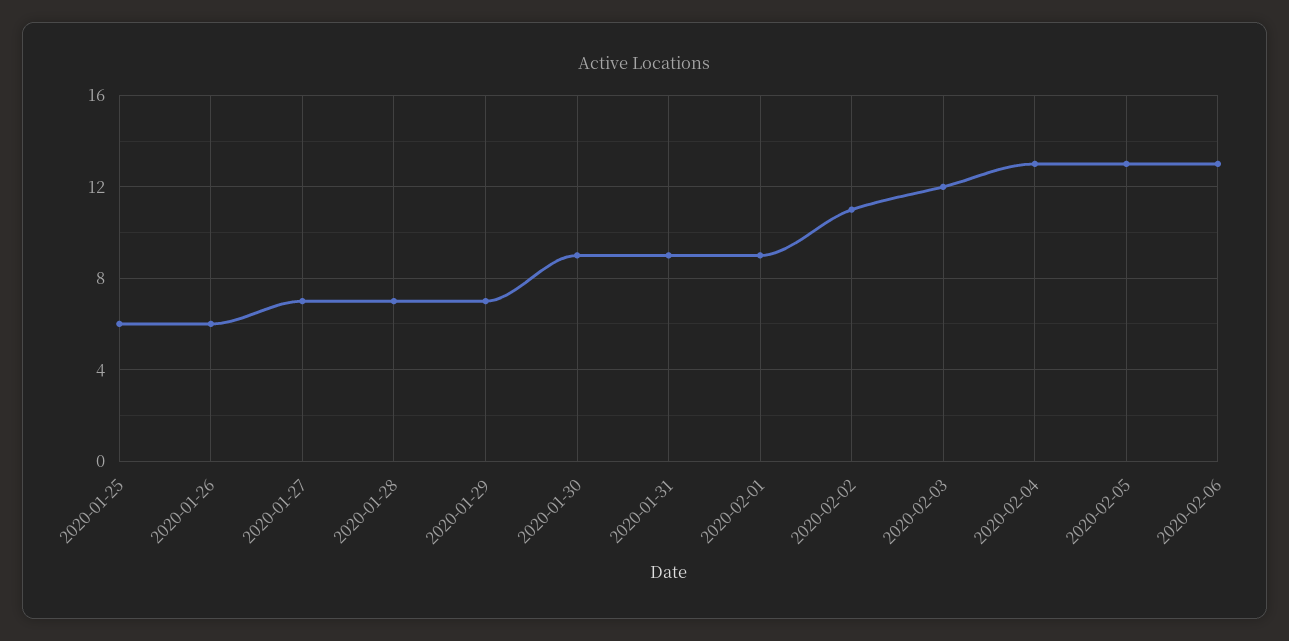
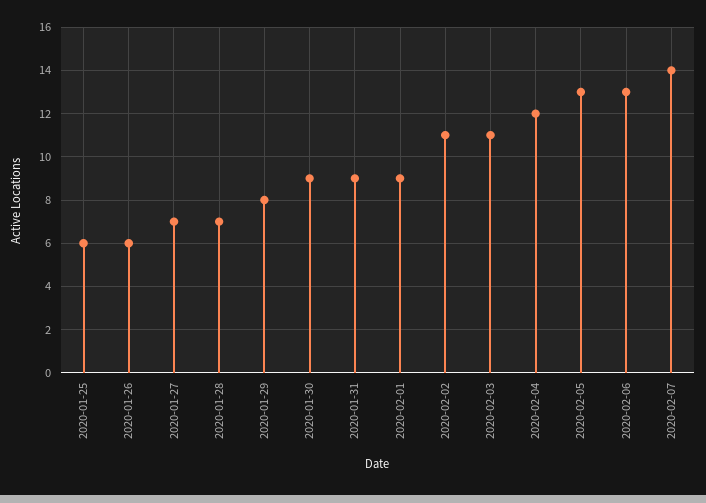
2020-01-29: 7 -> 8
2020-02-03: 12 -> 11
2020-02-04: 13 -> 12
2020-02-07: none -> 14

